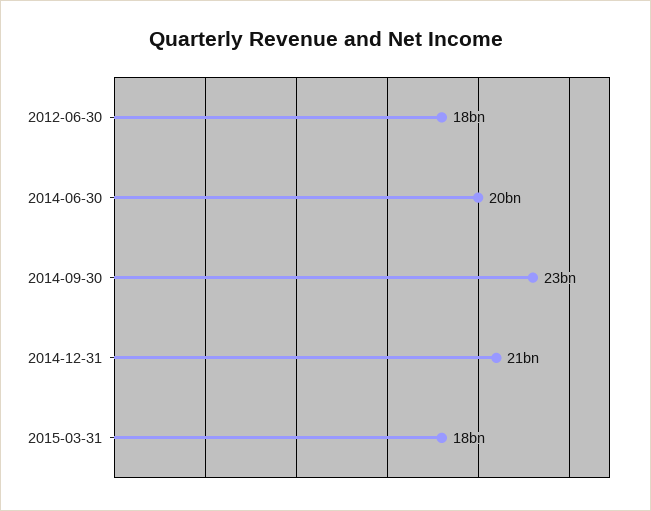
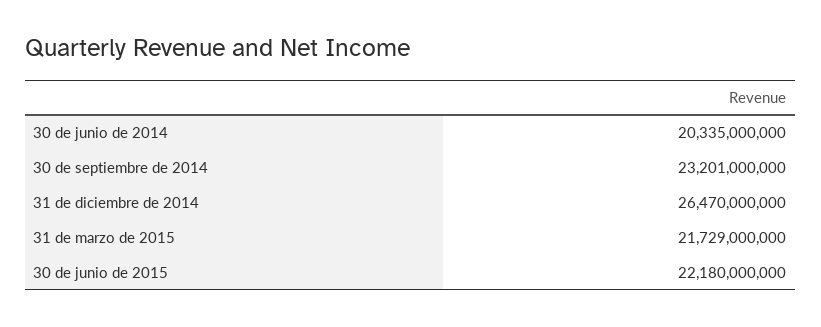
2012-06-30: 18000000000 -> none
2014-12-31: 21000000000 -> 26470000000
2015-03-31: 18000000000 -> 21729000000
30 de junio de 2015: none -> 22180000000

